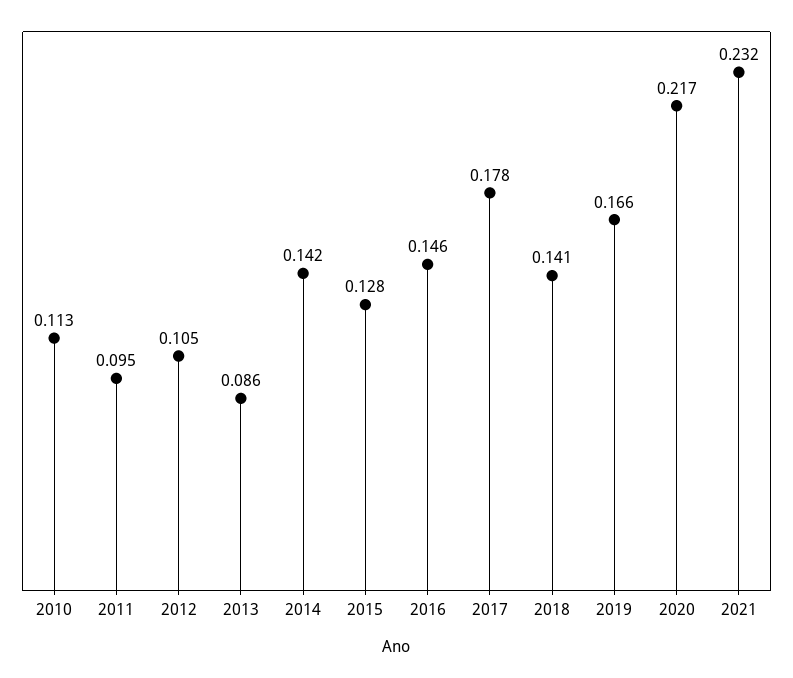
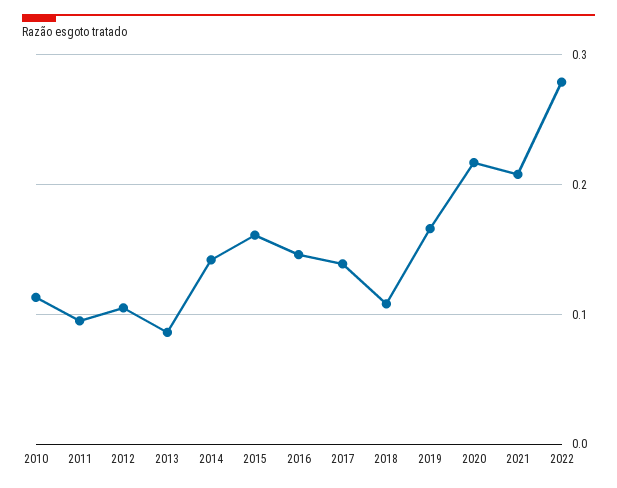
2015: 0.128 -> 0.16
2017: 0.178 -> 0.14
2018: 0.141 -> 0.11
2021: 0.232 -> 0.21
2022: none -> 0.28

